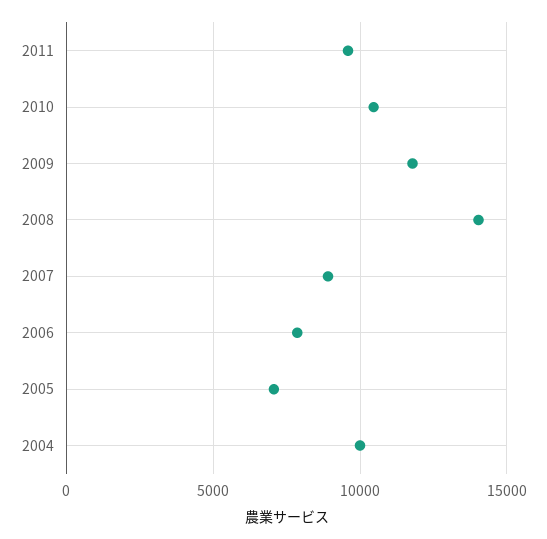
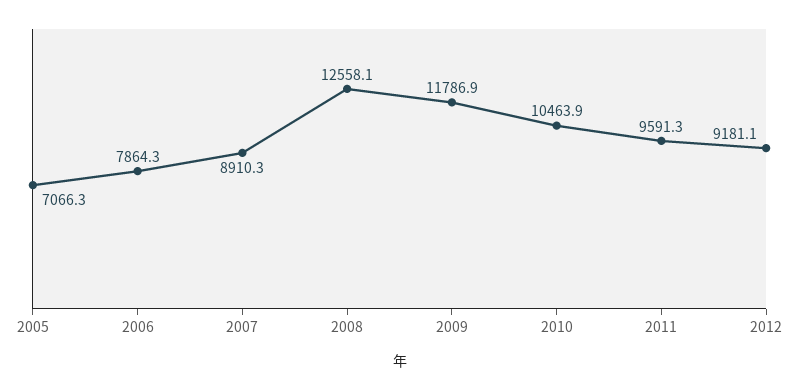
2008: 14000 -> 12558.1
2004: 10000 -> none
2012: none -> 9181.1

